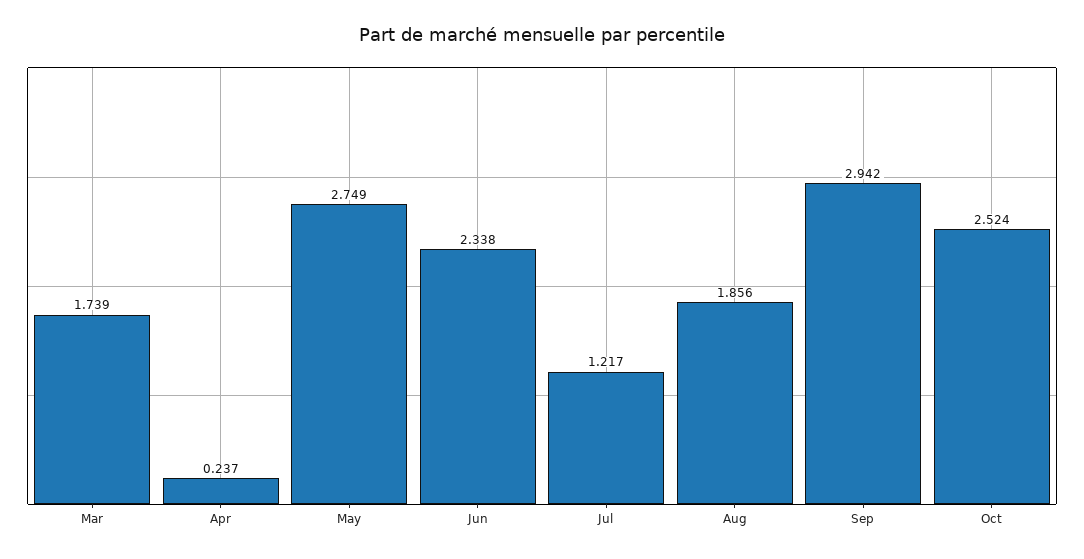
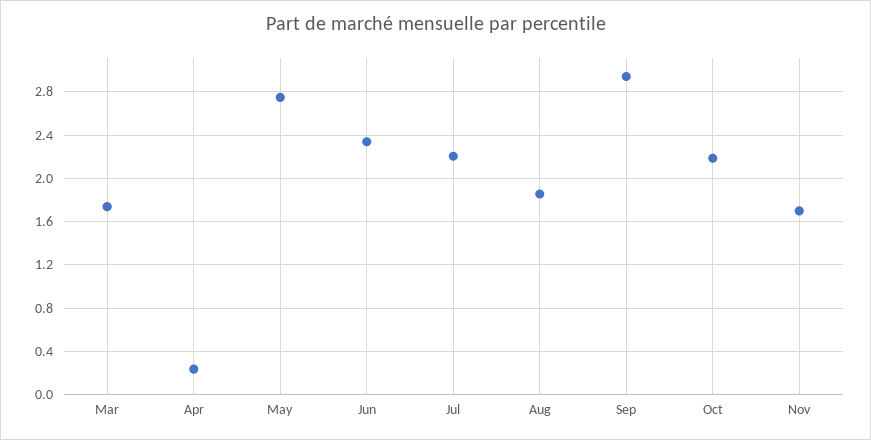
Jul: 1.217 -> 2.2
Oct: 2.524 -> 2.2
Nov: none -> 1.7

